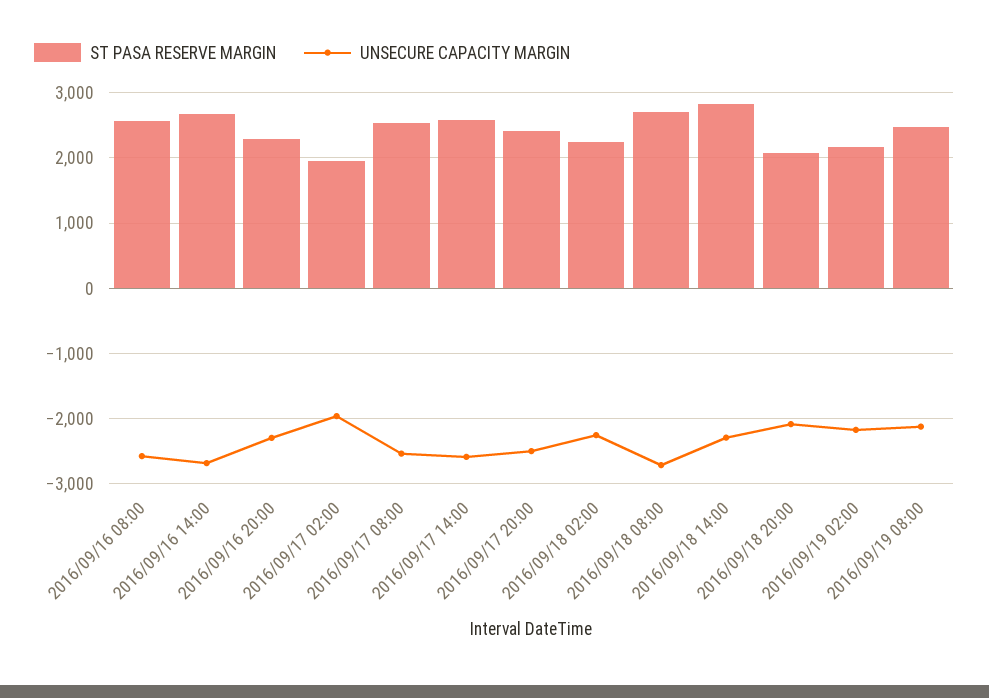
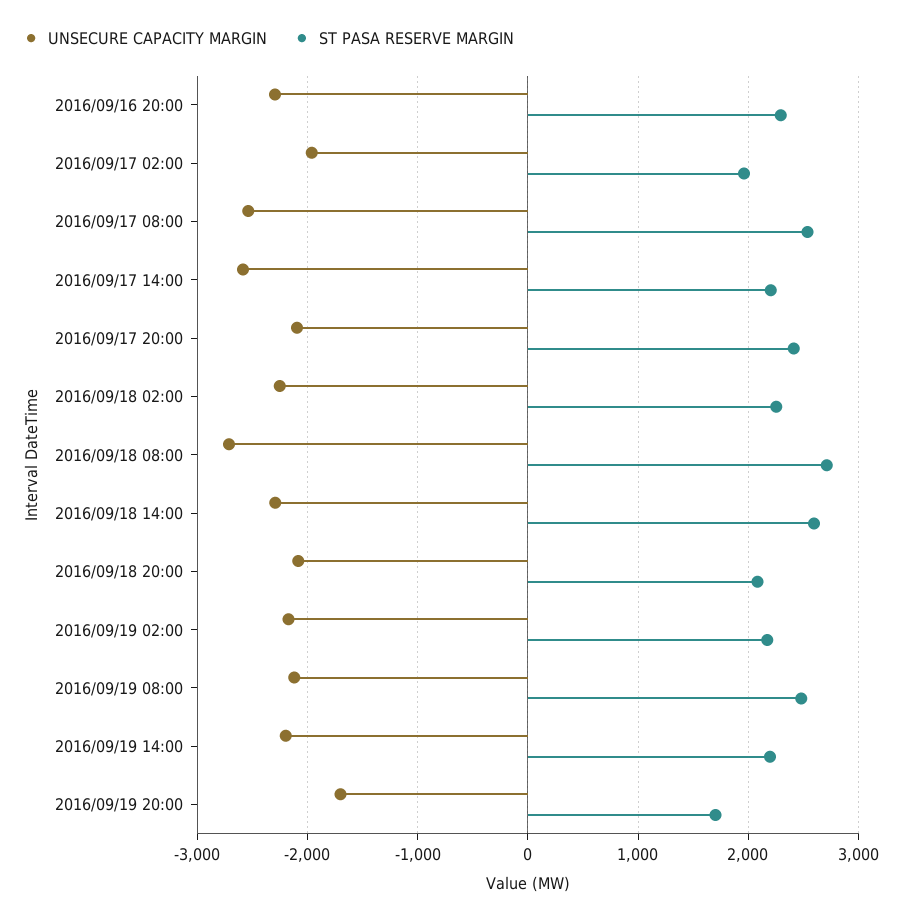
ST PASA RESERVE MARGIN, 2016/09/16 08:00: 2600 -> none
UNSECURE CAPACITY MARGIN, 2016/09/16 08:00: -2600 -> none
ST PASA RESERVE MARGIN, 2016/09/16 14:00: 2700 -> none
UNSECURE CAPACITY MARGIN, 2016/09/16 14:00: -2700 -> none
ST PASA RESERVE MARGIN, 2016/09/17 14:00: 2600 -> 2200
UNSECURE CAPACITY MARGIN, 2016/09/17 20:00: -2500 -> -2100
ST PASA RESERVE MARGIN, 2016/09/18 14:00: 2800 -> 2600
UNSECURE CAPACITY MARGIN, 2016/09/19 14:00: none -> -2200
ST PASA RESERVE MARGIN, 2016/09/19 14:00: none -> 2200
UNSECURE CAPACITY MARGIN, 2016/09/19 20:00: none -> -1700
ST PASA RESERVE MARGIN, 2016/09/19 20:00: none -> 1700

